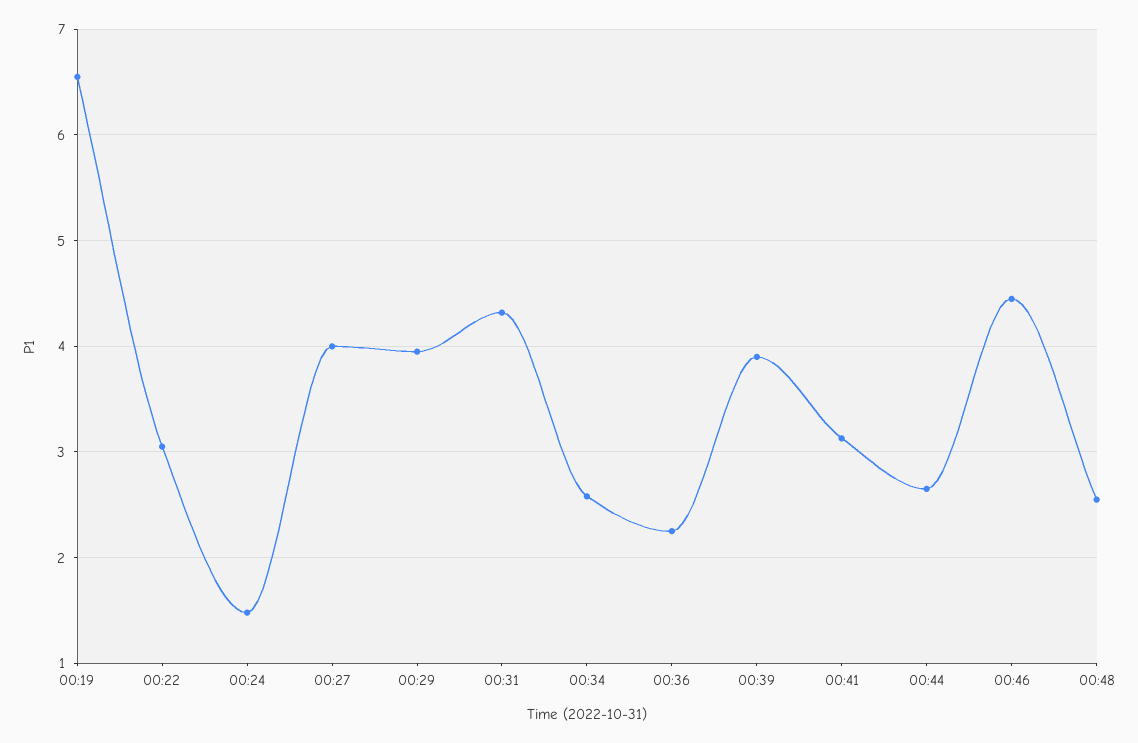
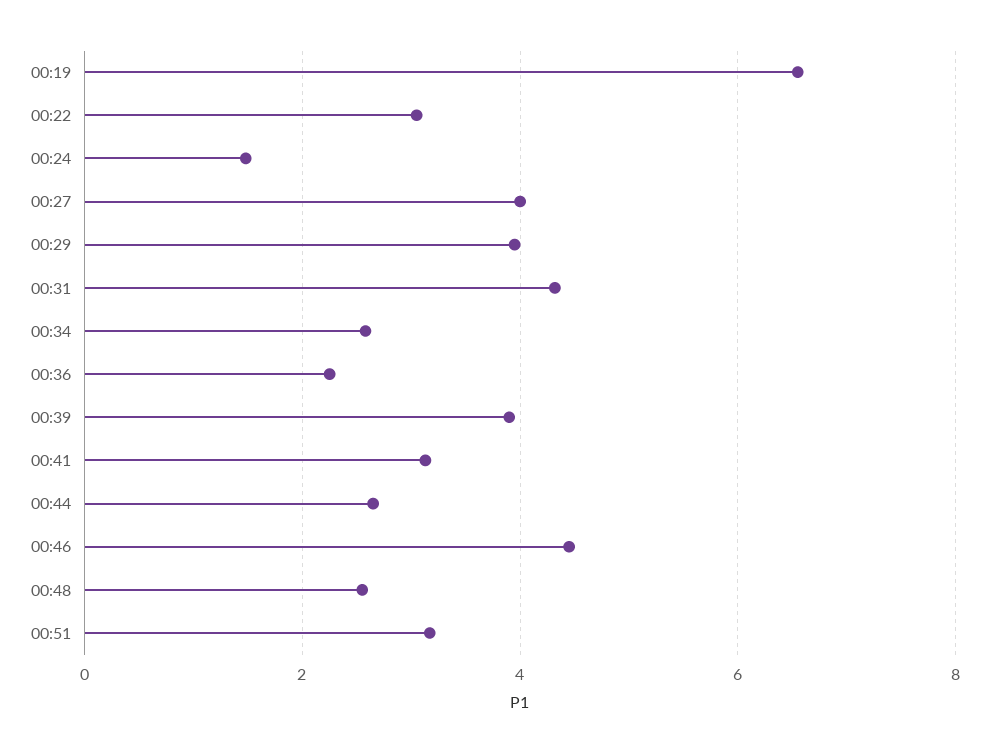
00:51: none -> 3.2

